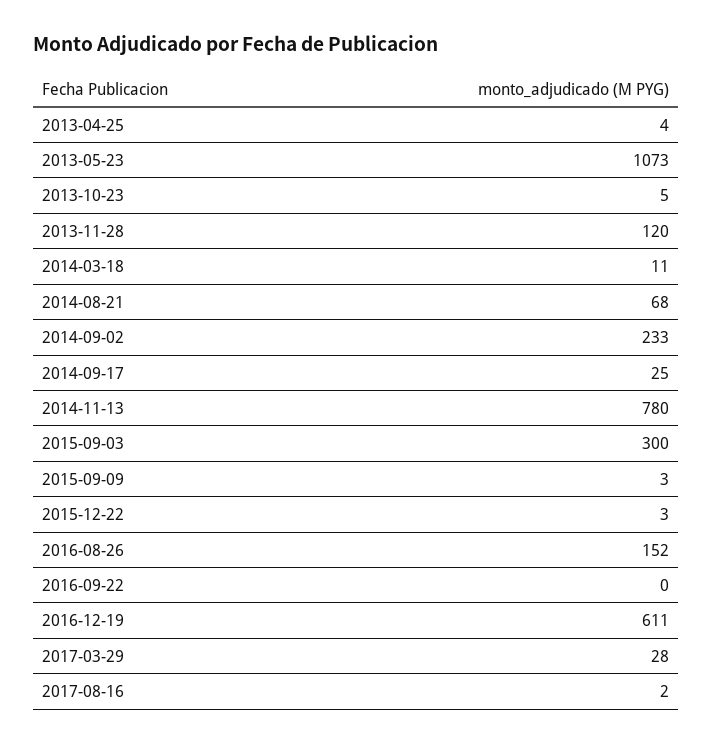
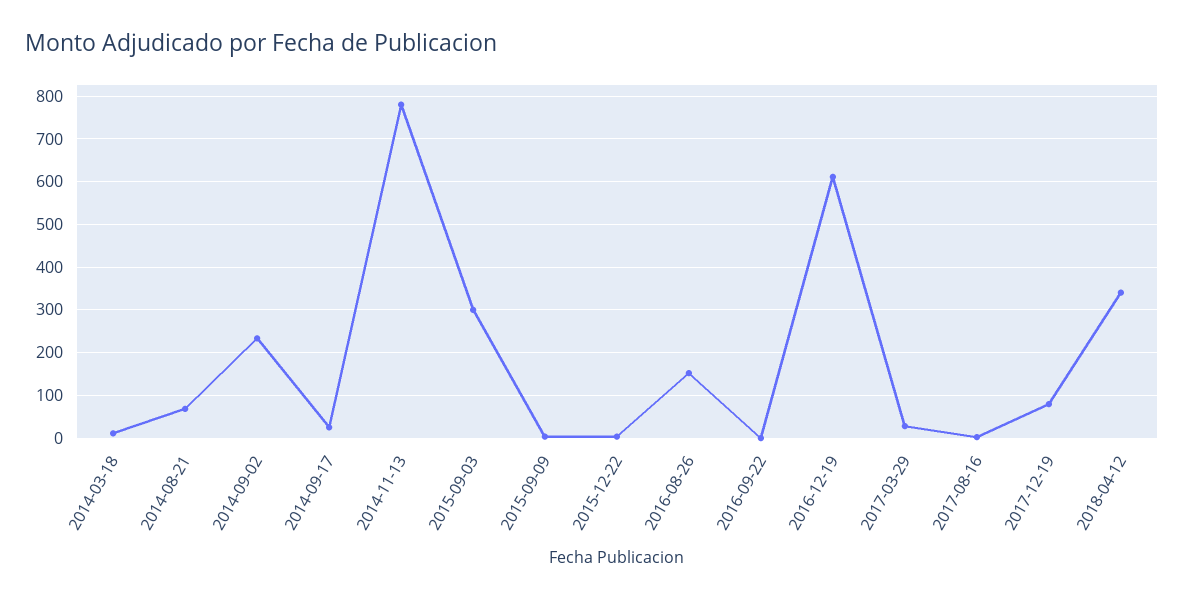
2013-04-25: 4 -> none
2013-05-23: 1073 -> none
2013-10-23: 5 -> none
2013-11-28: 120 -> none
2017-12-19: none -> 80
2018-04-12: none -> 340

